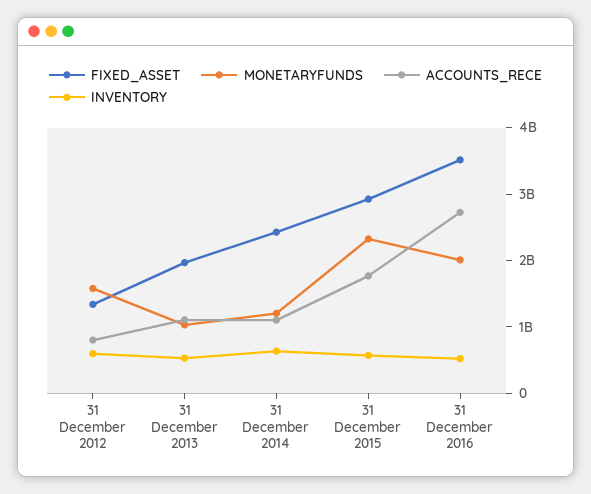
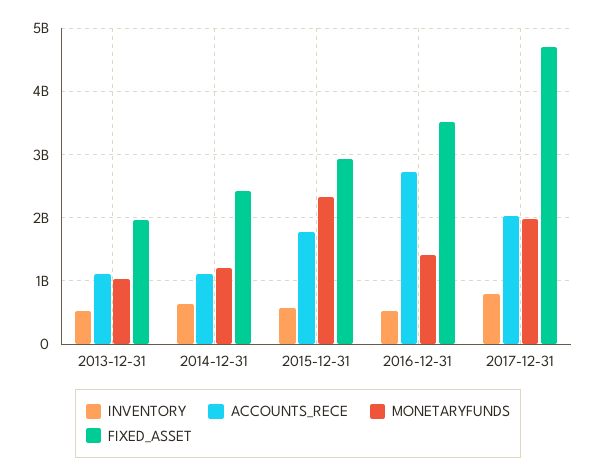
FIXED_ASSET, 31 December 2012: 1400000000 -> none
MONETARYFUNDS, 31 December 2012: 1600000000 -> none
ACCOUNTS_RECE, 31 December 2012: 800000000 -> none
INVENTORY, 31 December 2012: 600000000 -> none
MONETARYFUNDS, 31 December 2016: 2000000000 -> 1400000000
INVENTORY, 2017-12-31: none -> 800000000
ACCOUNTS_RECE, 2017-12-31: none -> 2000000000
MONETARYFUNDS, 2017-12-31: none -> 2000000000
FIXED_ASSET, 2017-12-31: none -> 4700000000

